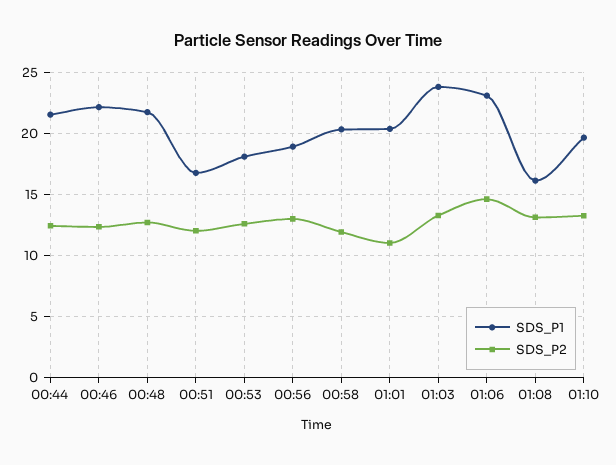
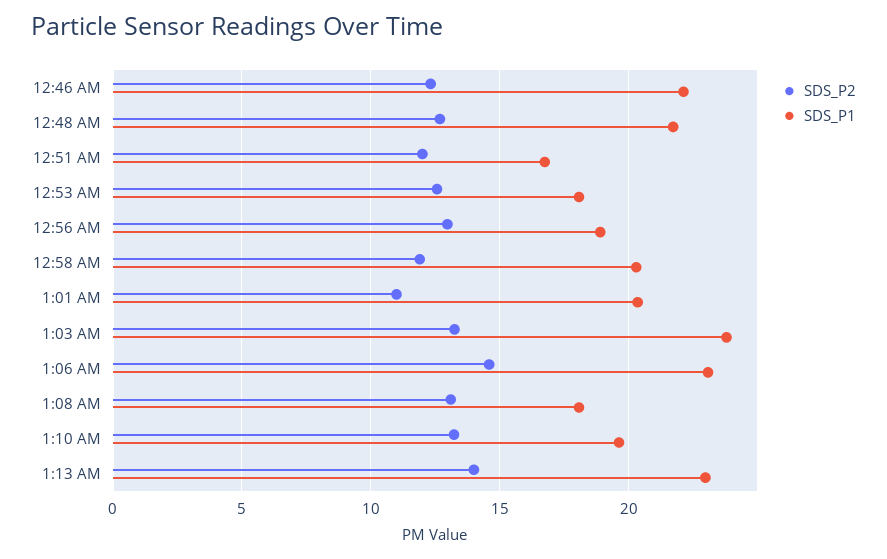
SDS_P1, 00:44: 21.5 -> none
SDS_P2, 00:44: 12.5 -> none
SDS_P1, 01:08: 16 -> 18
SDS_P2, 1:13 AM: none -> 14
SDS_P1, 1:13 AM: none -> 23

